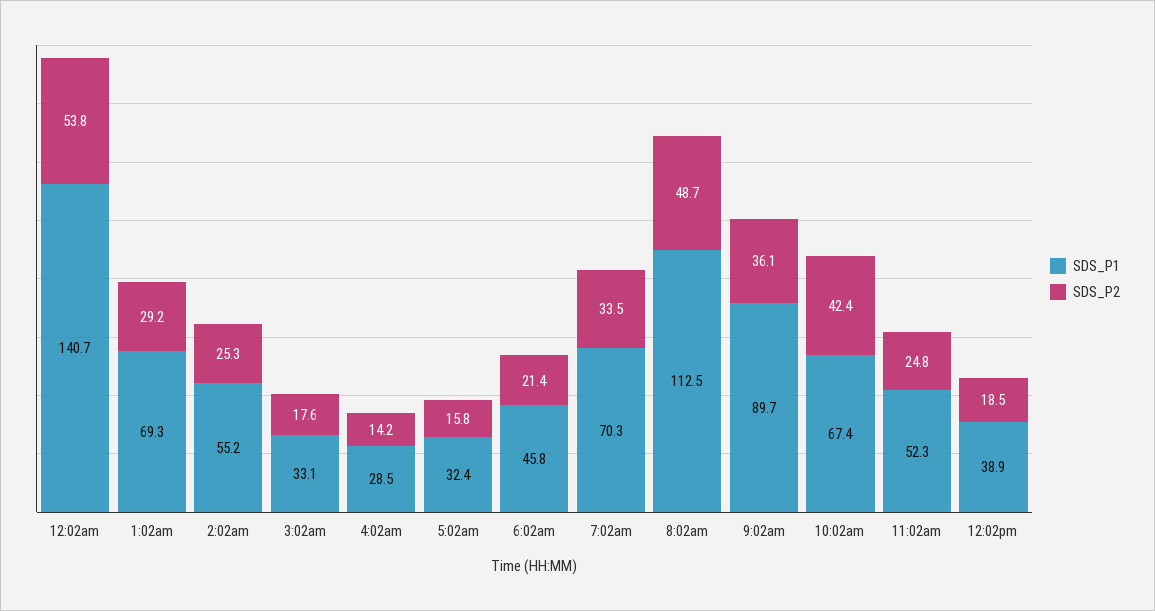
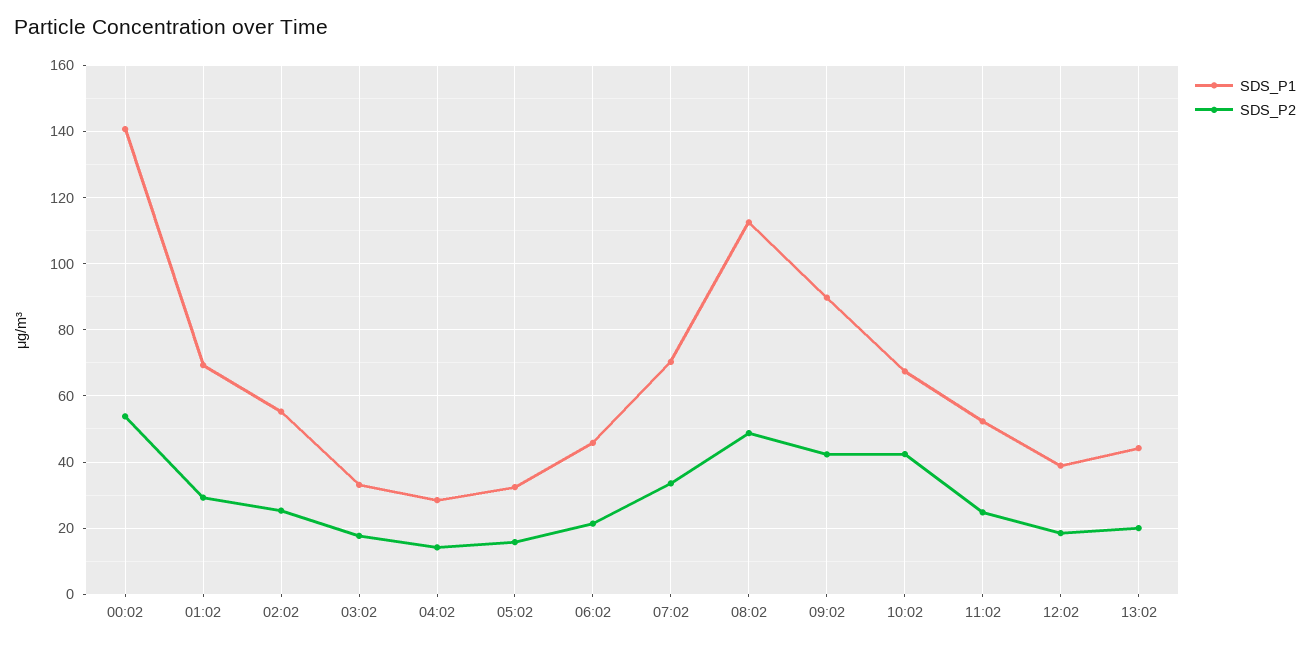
SDS_P2, 9:02am: 36.1 -> 42
SDS_P1, 13:02: none -> 44
SDS_P2, 13:02: none -> 20

